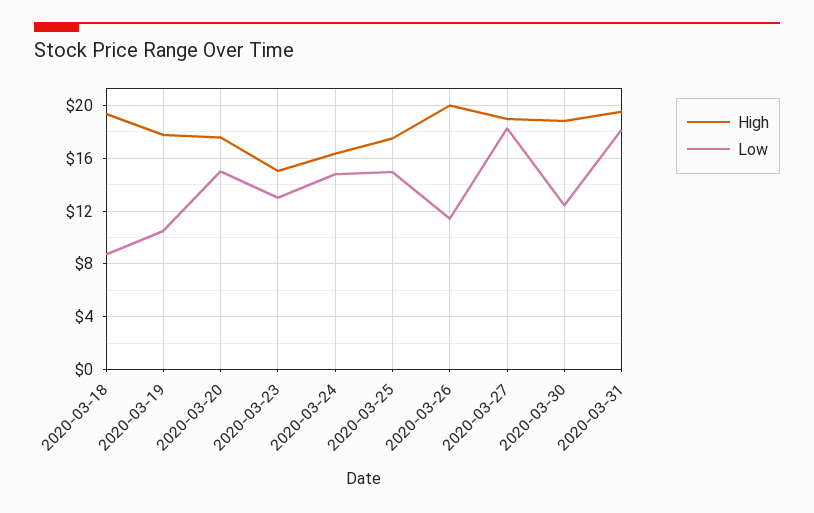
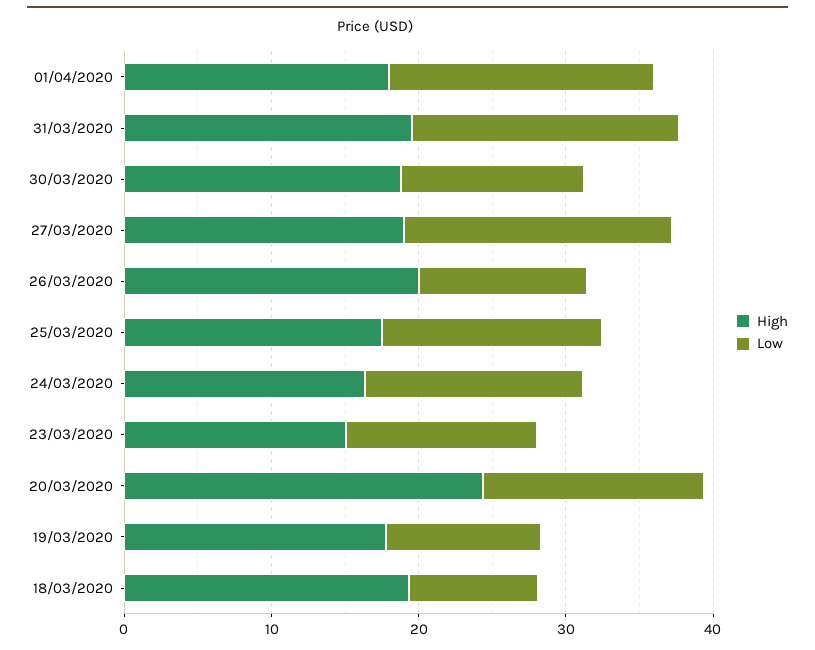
High, 2020-03-20: 17.5 -> 24
High, 01/04/2020: none -> 18
Low, 01/04/2020: none -> 18

